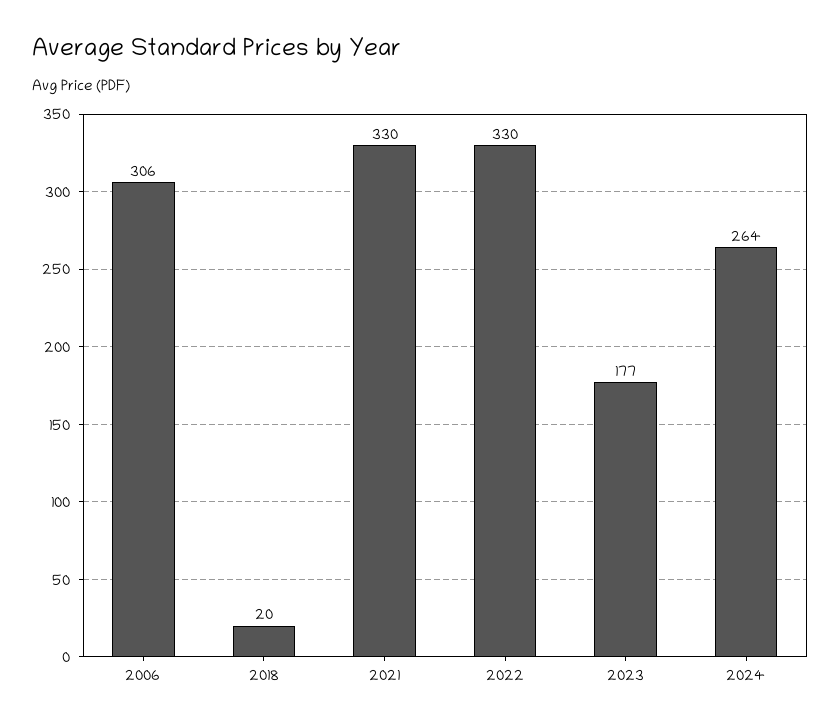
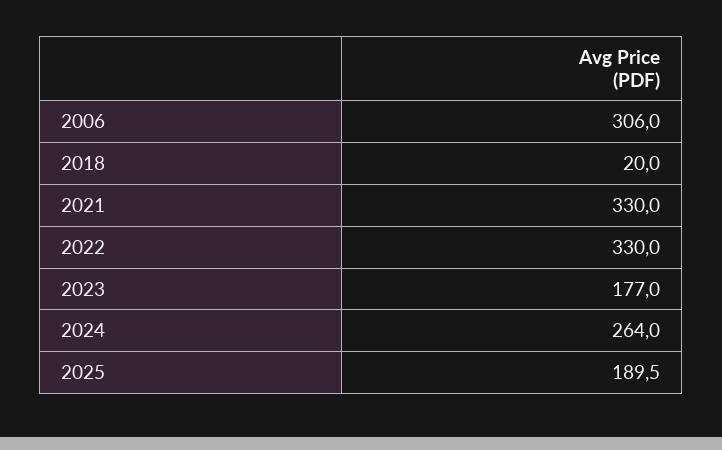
2025: none -> 189.5

